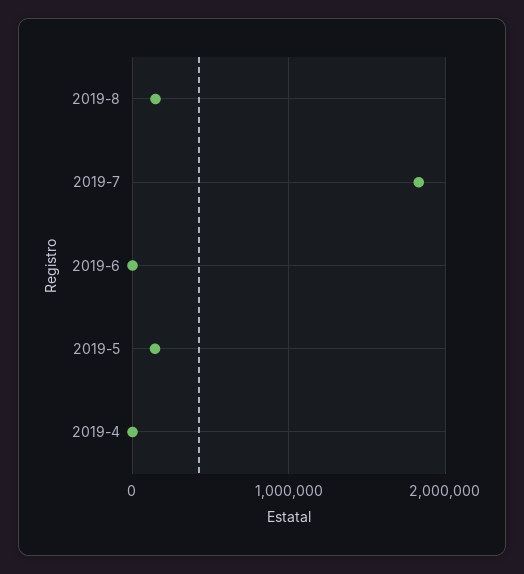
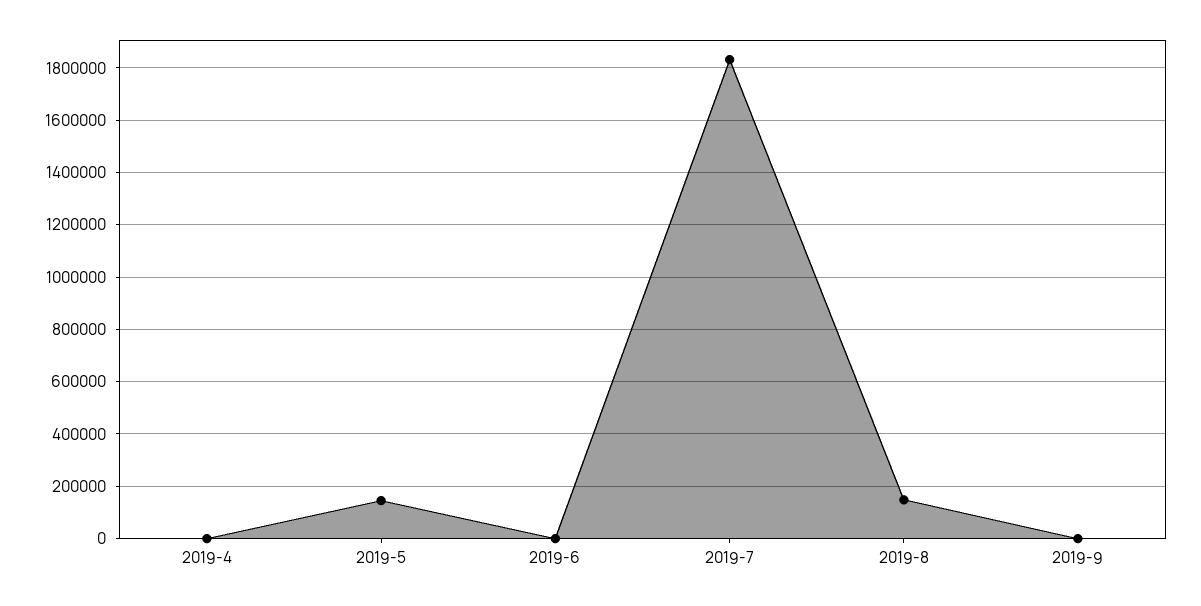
2019-9: none -> 0

